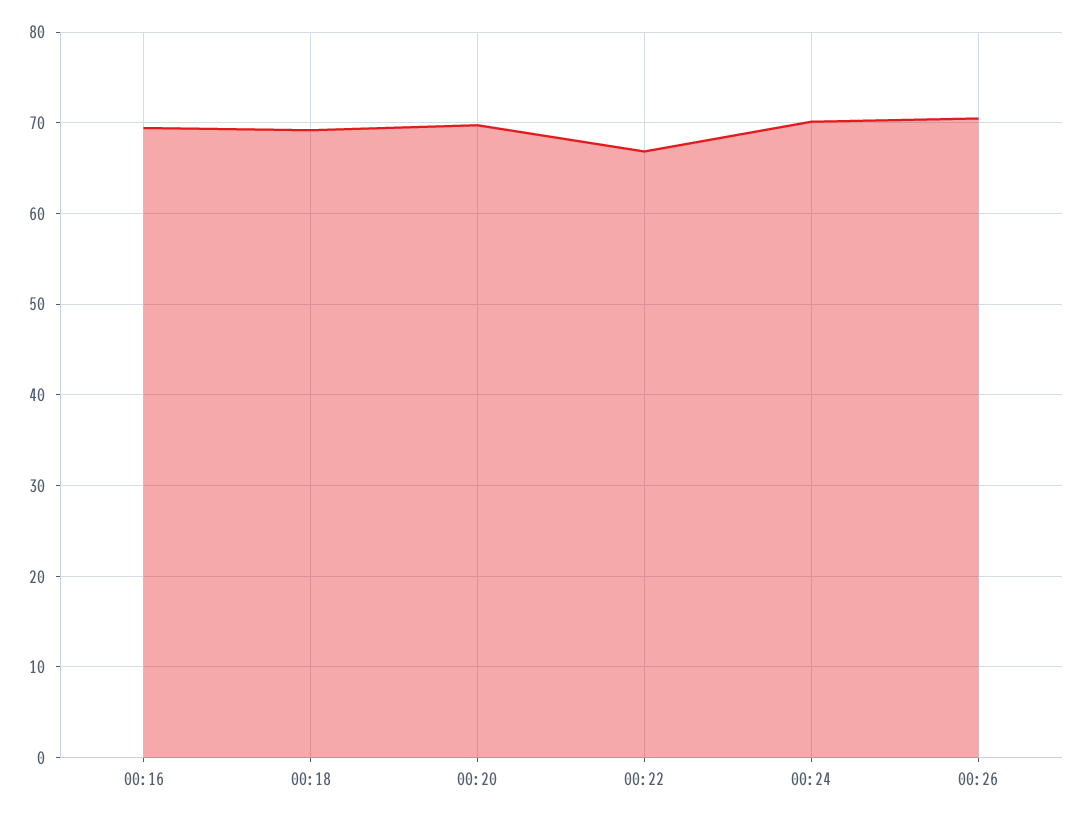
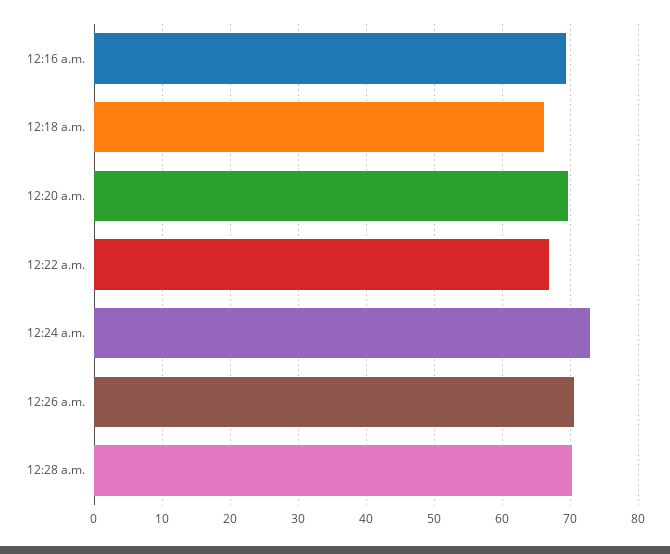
00:18: 69 -> 66
00:24: 70 -> 73
12:28 a.m.: none -> 70

